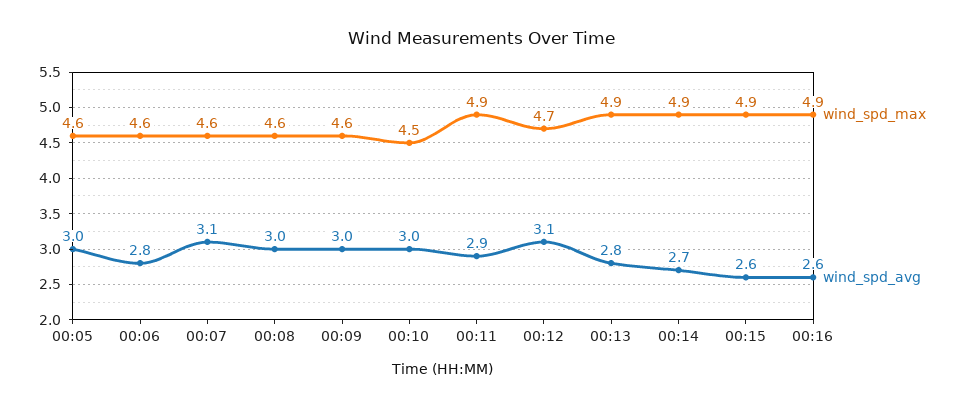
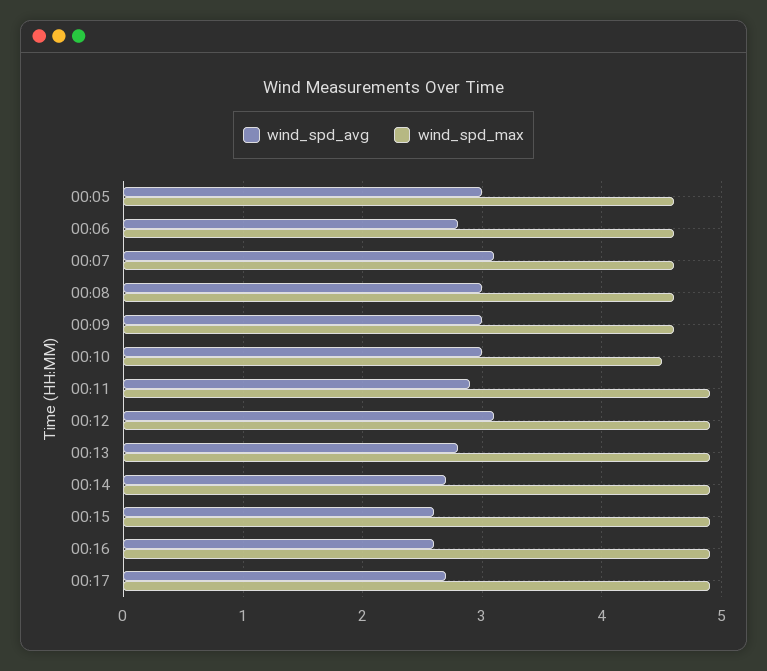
wind_spd_max, 00:12: 4.7 -> 4.9
wind_spd_avg, 00:17: none -> 2.7
wind_spd_max, 00:17: none -> 4.9

